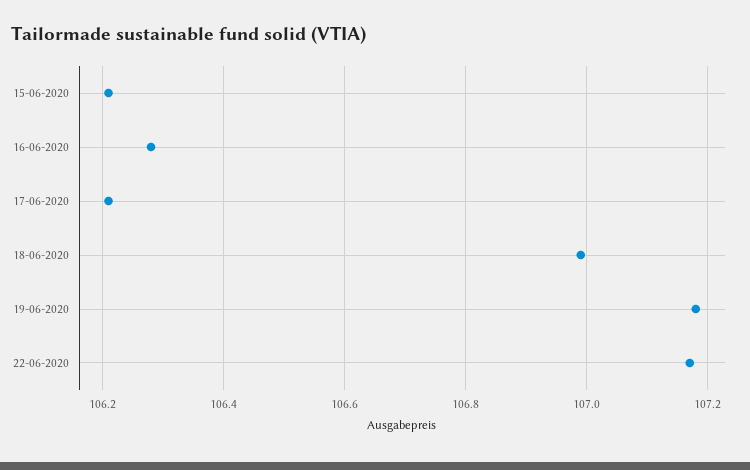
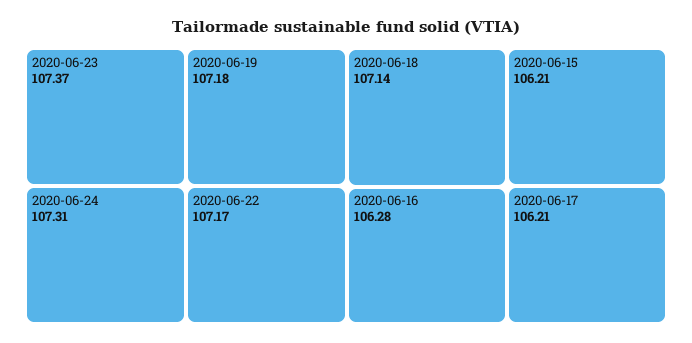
18-06-2020: 107 -> 107.14
2020-06-23: none -> 107.37
2020-06-24: none -> 107.31

